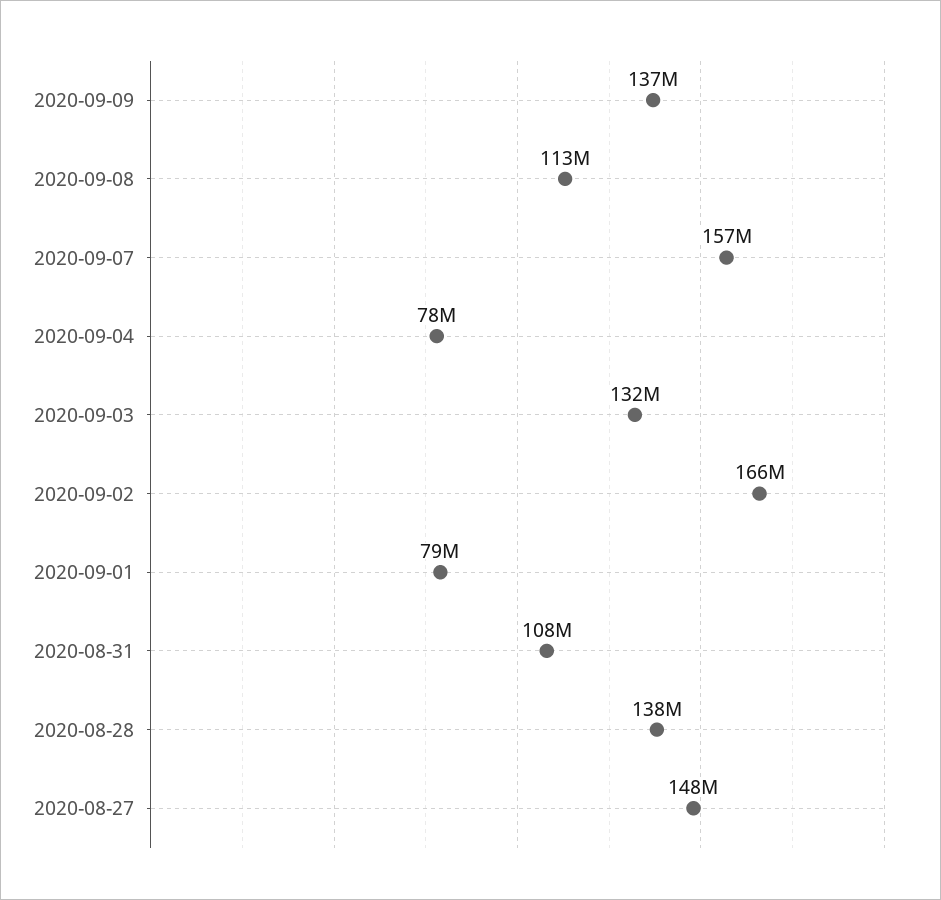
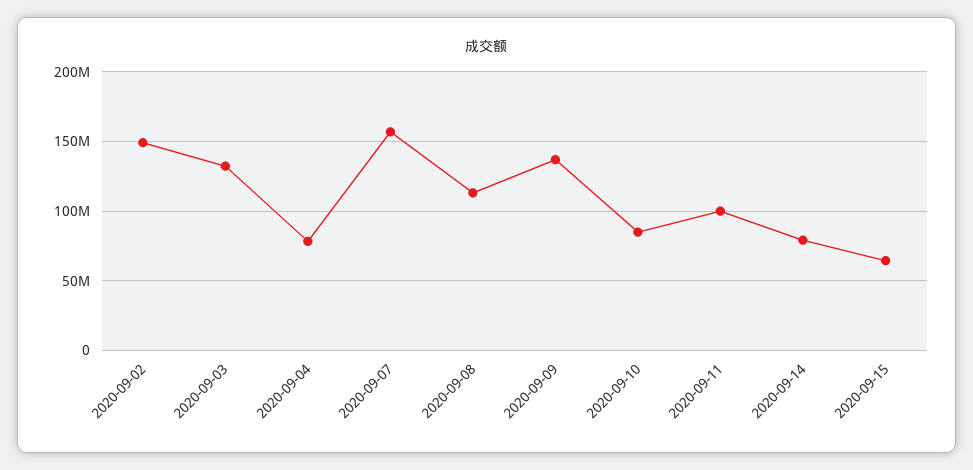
2020-09-02: 166000000 -> 150000000
2020-09-01: 79000000 -> none
2020-08-31: 108000000 -> none
2020-08-28: 138000000 -> none
2020-08-27: 148000000 -> none
2020-09-10: none -> 85000000
2020-09-11: none -> 100000000
2020-09-14: none -> 80000000
2020-09-15: none -> 65000000

